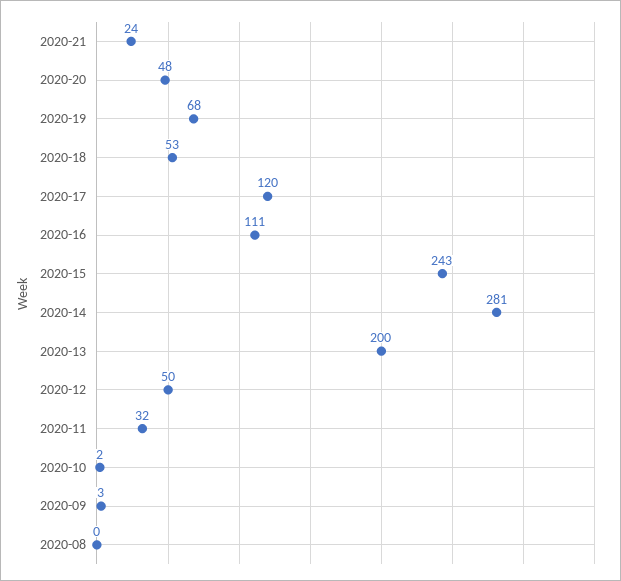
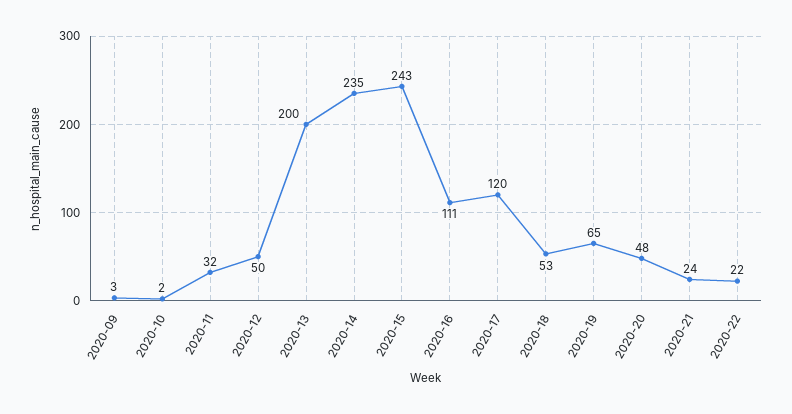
2020-19: 68 -> 65
2020-14: 281 -> 235
2020-08: 0 -> none
2020-22: none -> 22

